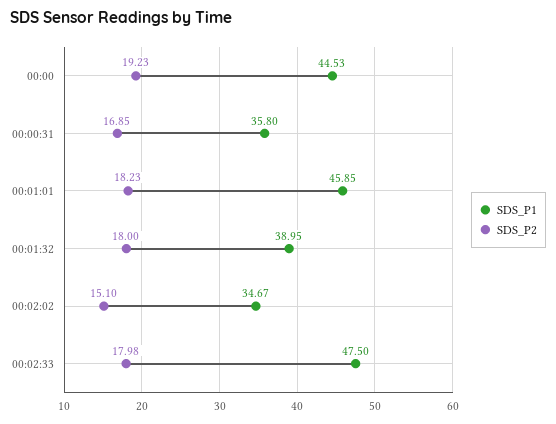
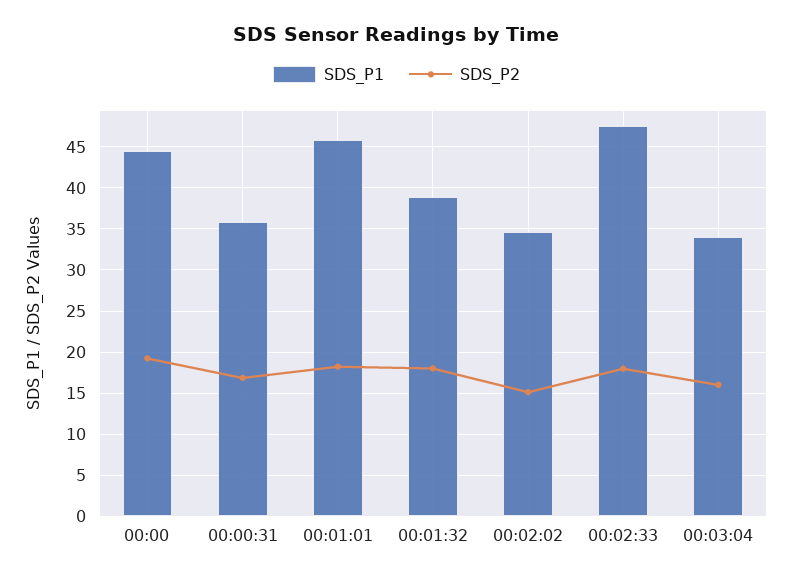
SDS_P1, 00:03:04: none -> 34
SDS_P2, 00:03:04: none -> 16

